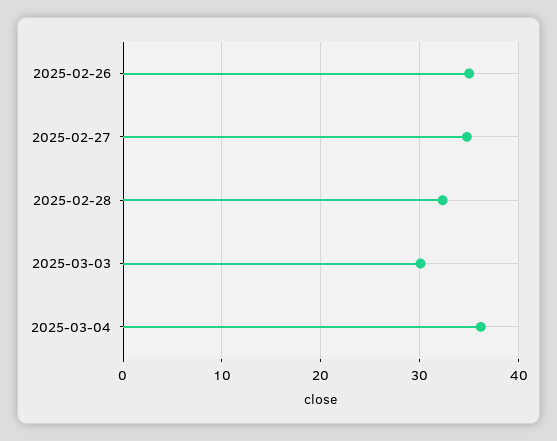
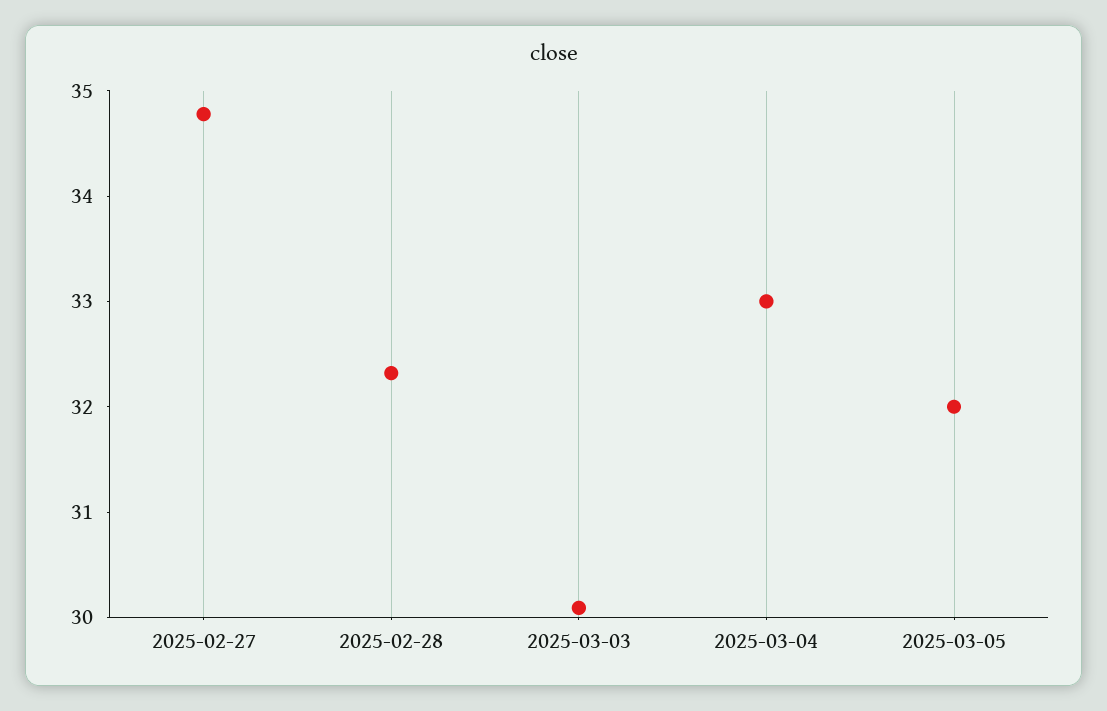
2025-02-26: 35 -> none
2025-03-04: 36 -> 33
2025-03-05: none -> 32

